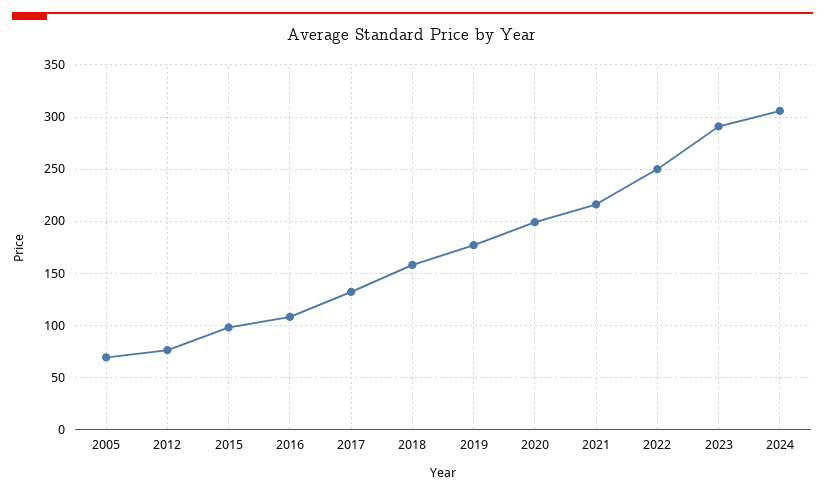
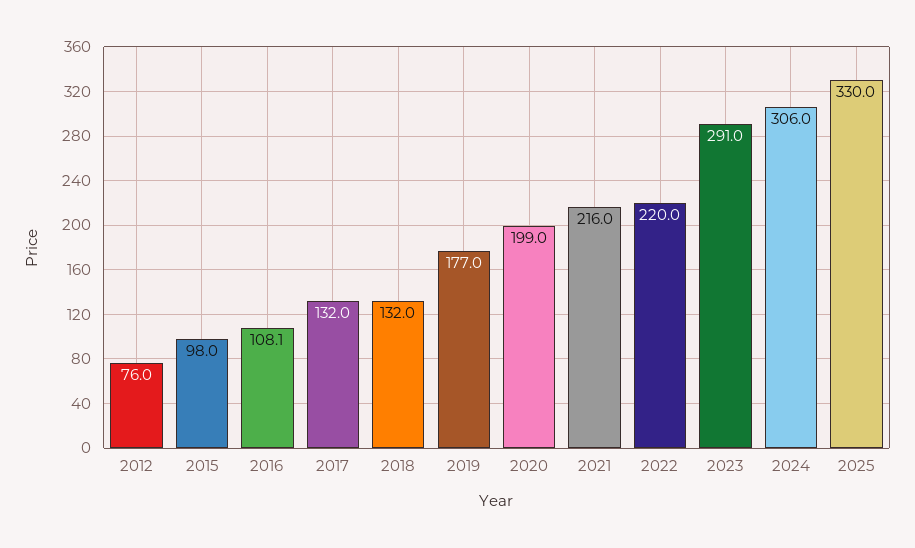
2005: 70 -> none
2018: 160 -> 132
2022: 250 -> 220
2025: none -> 330

